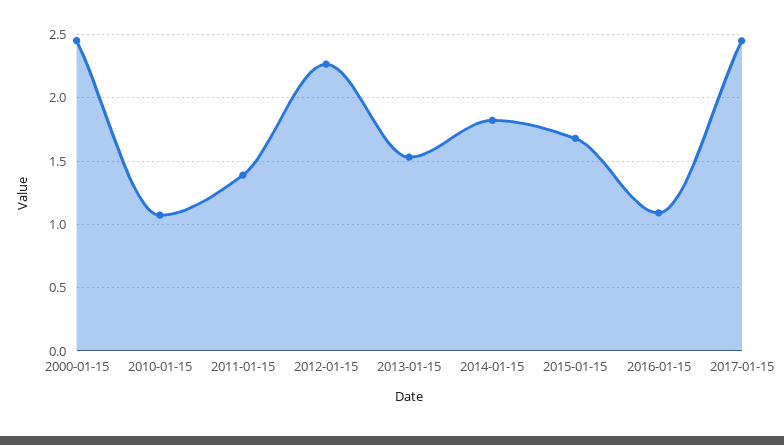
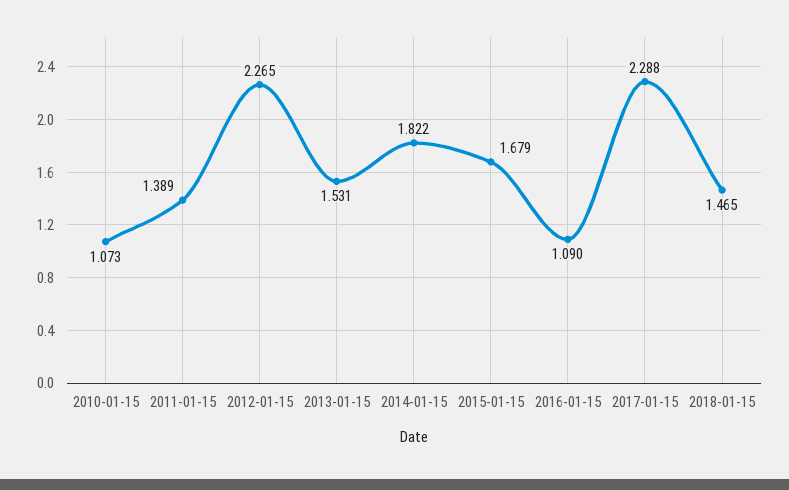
2000-01-15: 2.45 -> none
2017-01-15: 2.45 -> 2.288
2018-01-15: none -> 1.465

